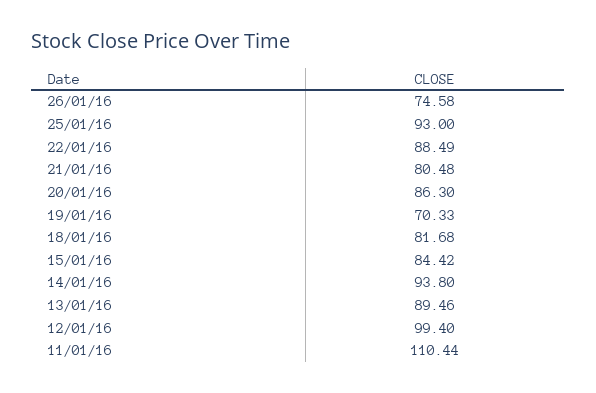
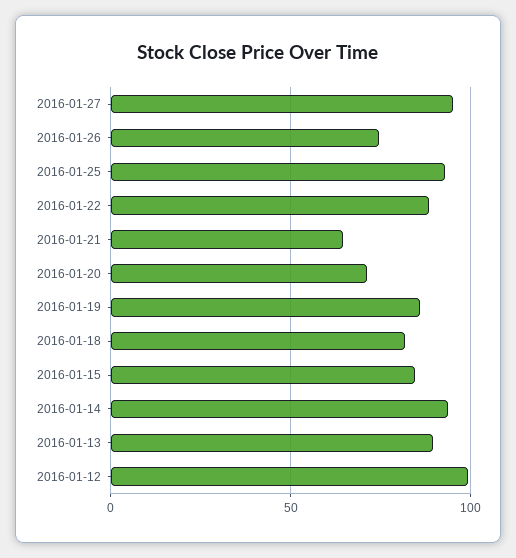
21/01/16: 80.48 -> 65
20/01/16: 86.3 -> 70
19/01/16: 70.33 -> 85
11/01/16: 110.44 -> none
2016-01-27: none -> 95

